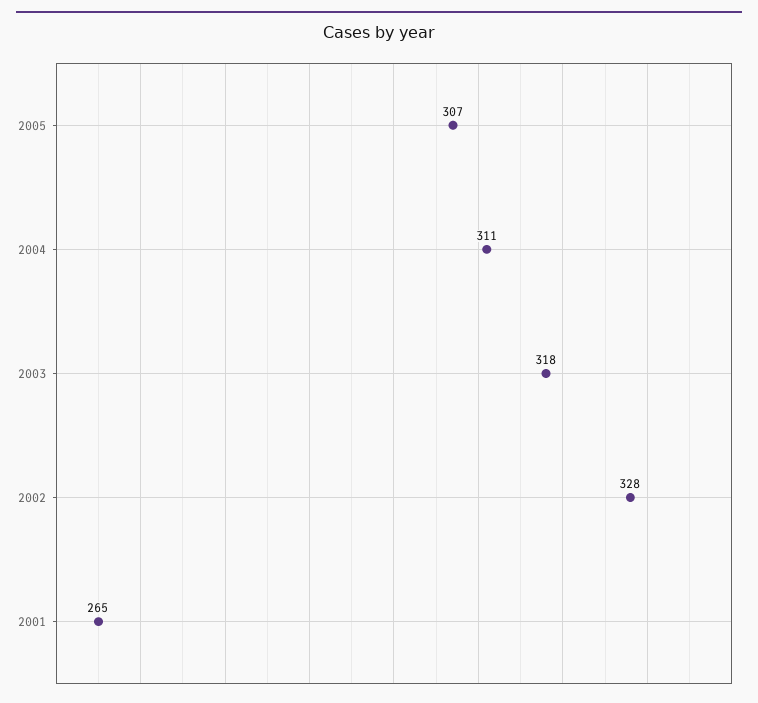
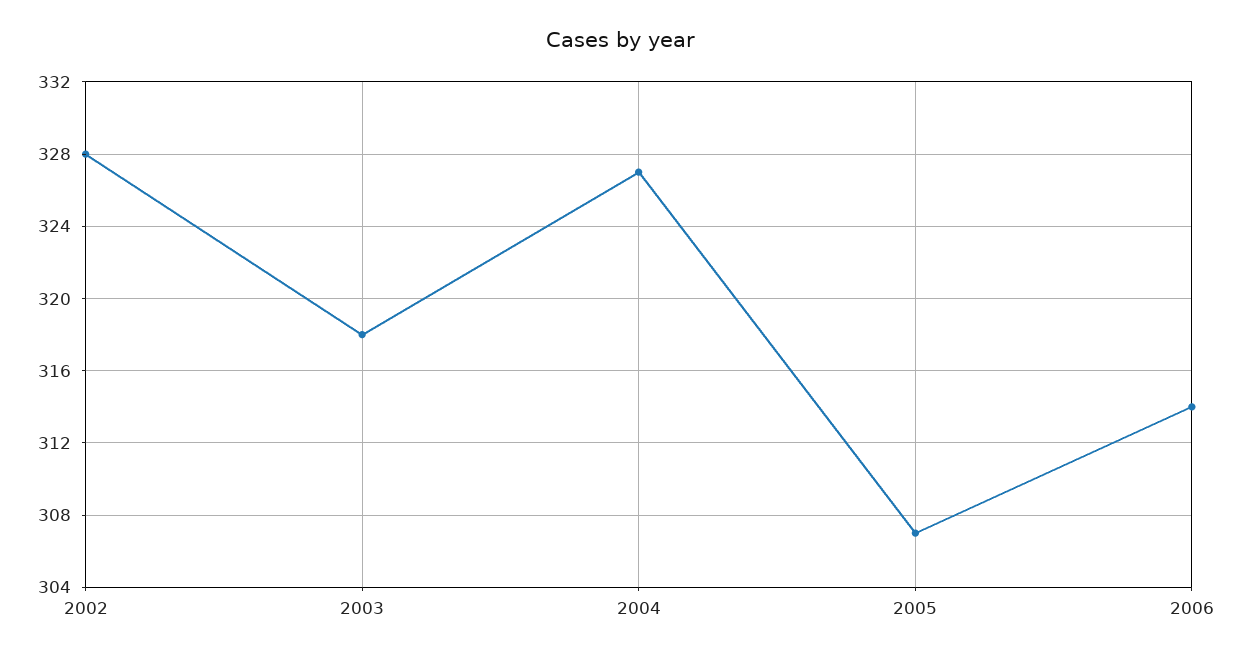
2004: 311 -> 327
2001: 265 -> none
2006: none -> 314

